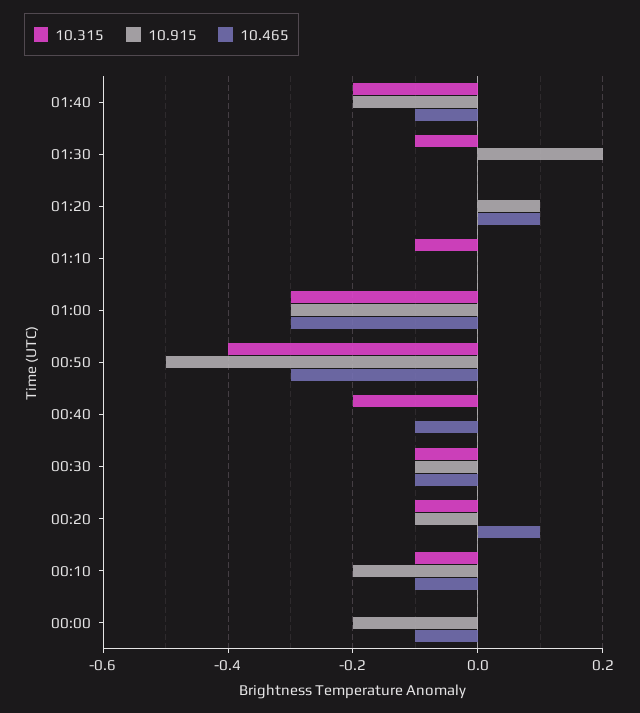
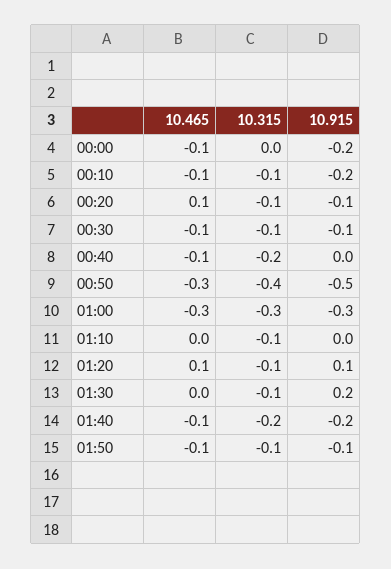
10.315, 01:20: 0 -> -0.1
10.465, 01:50: none -> -0.1
10.315, 01:50: none -> -0.1
10.915, 01:50: none -> -0.1

